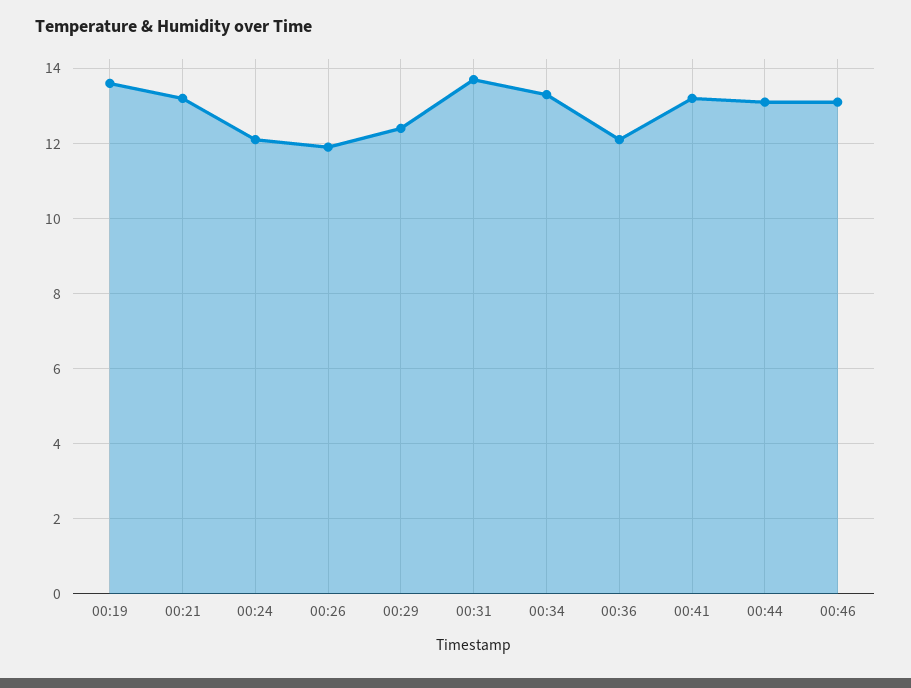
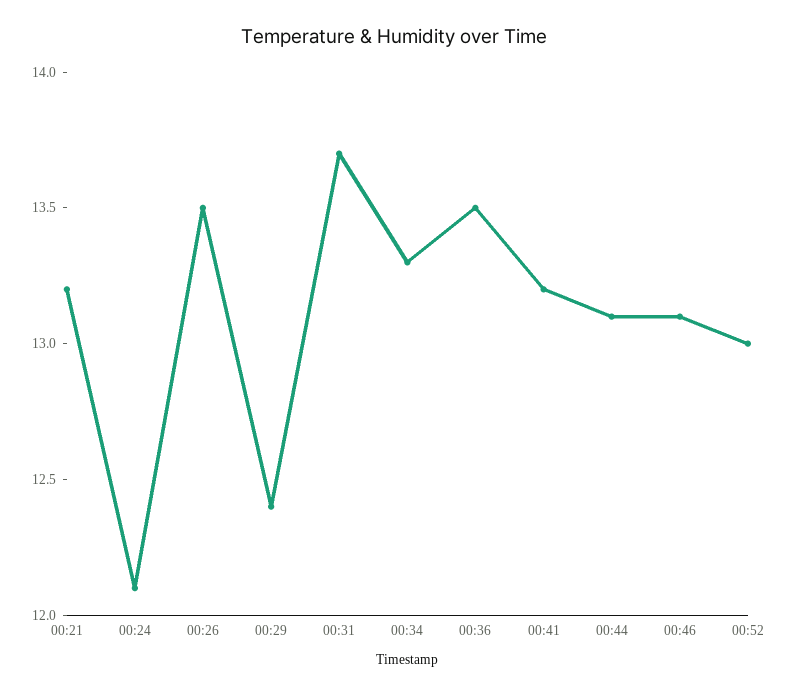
00:19: 13.5 -> none
00:26: 12 -> 13.5
00:36: 12 -> 13.5
00:52: none -> 13

